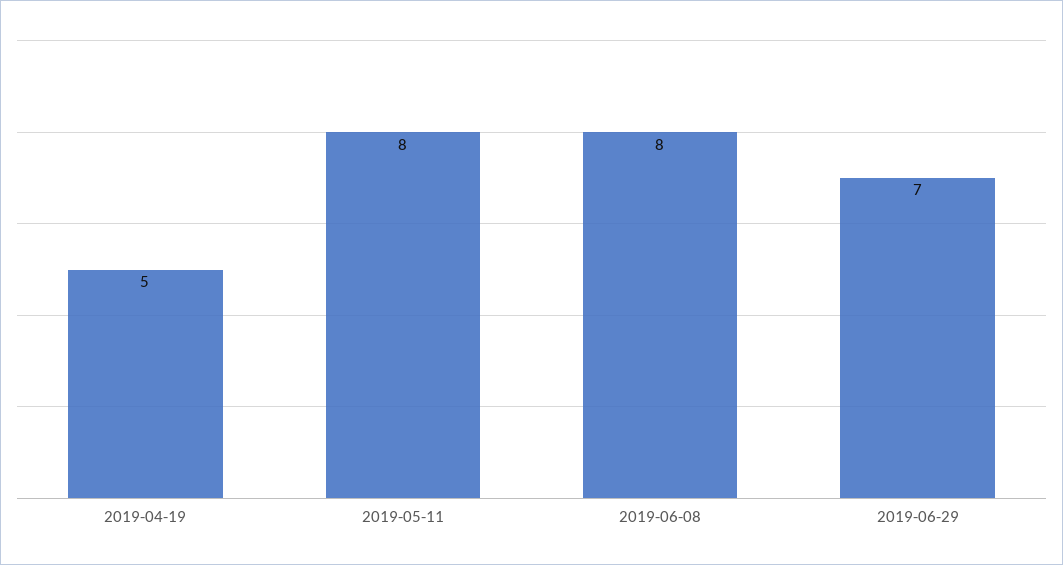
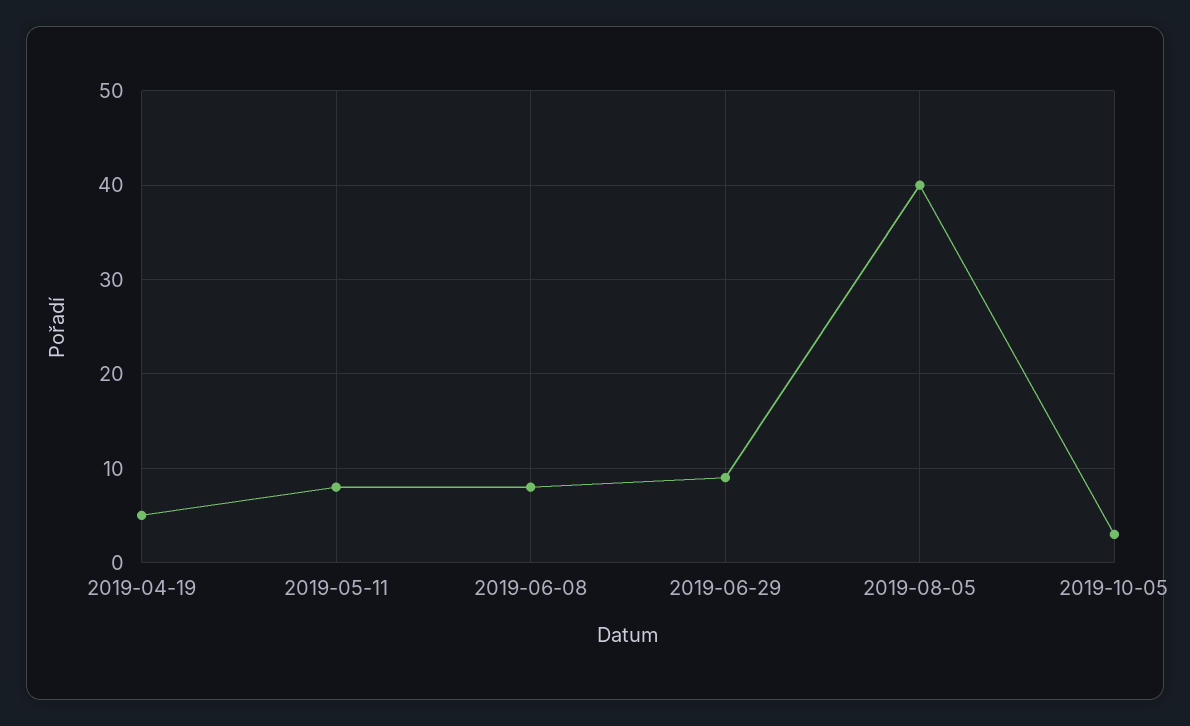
2019-06-29: 7 -> 9
2019-08-05: none -> 40
2019-10-05: none -> 3

